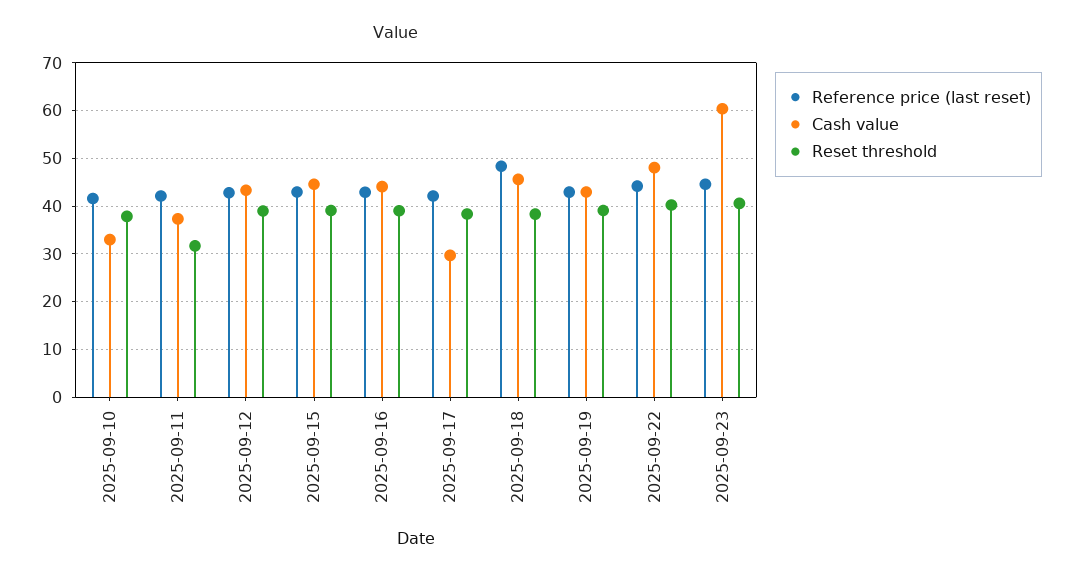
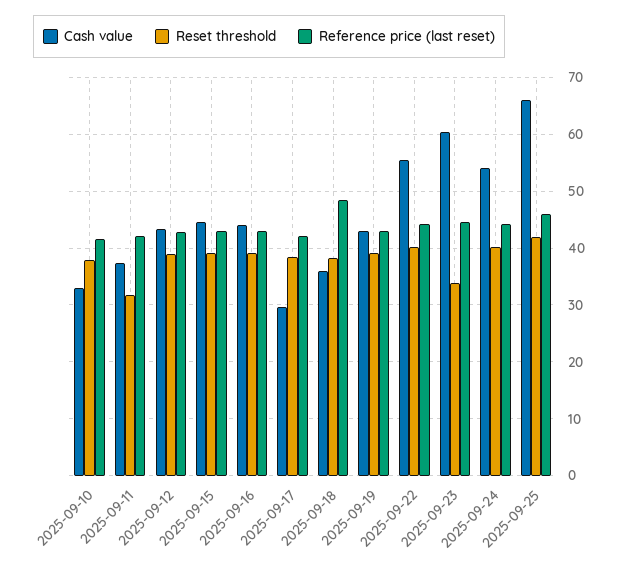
Cash value, 2025-09-18: 46 -> 36
Cash value, 2025-09-22: 48 -> 56
Reset threshold, 2025-09-23: 40 -> 34
Cash value, 2025-09-24: none -> 54
Reset threshold, 2025-09-24: none -> 40
Reference price (last reset), 2025-09-24: none -> 44
Cash value, 2025-09-25: none -> 66
Reset threshold, 2025-09-25: none -> 42
Reference price (last reset), 2025-09-25: none -> 46

